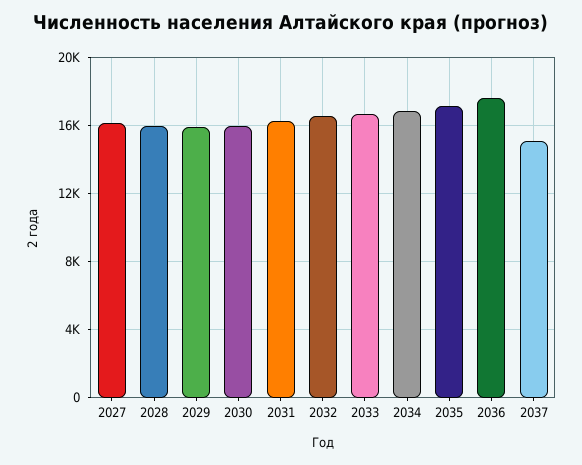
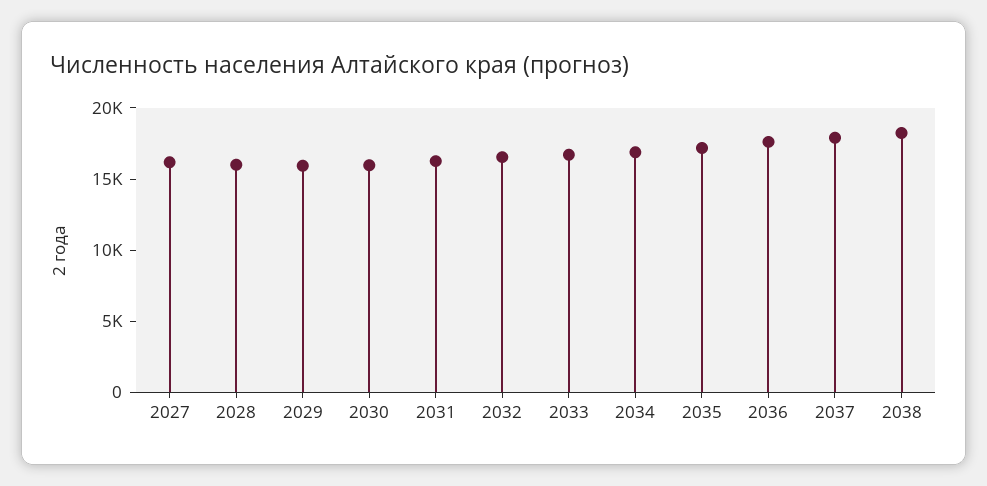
2037: 15000 -> 18000
2038: none -> 18000

